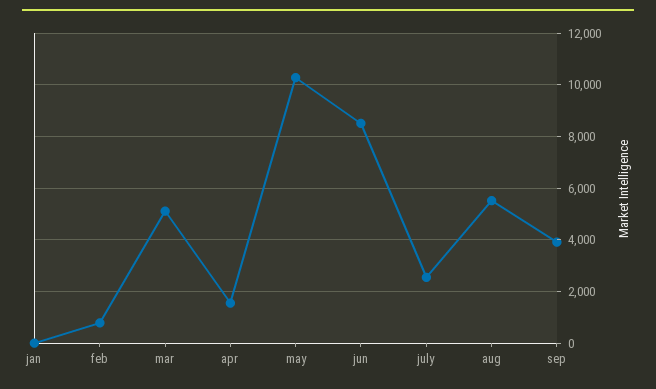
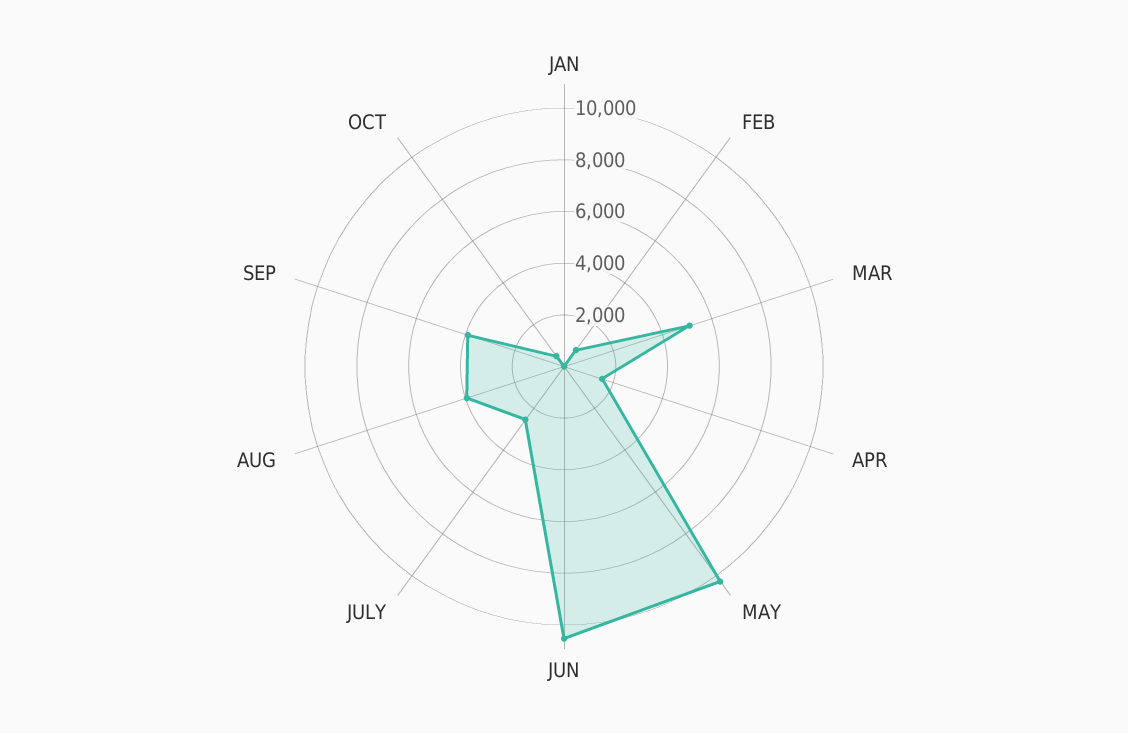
jun: 8500 -> 10500
aug: 5500 -> 4000
OCT: none -> 500

